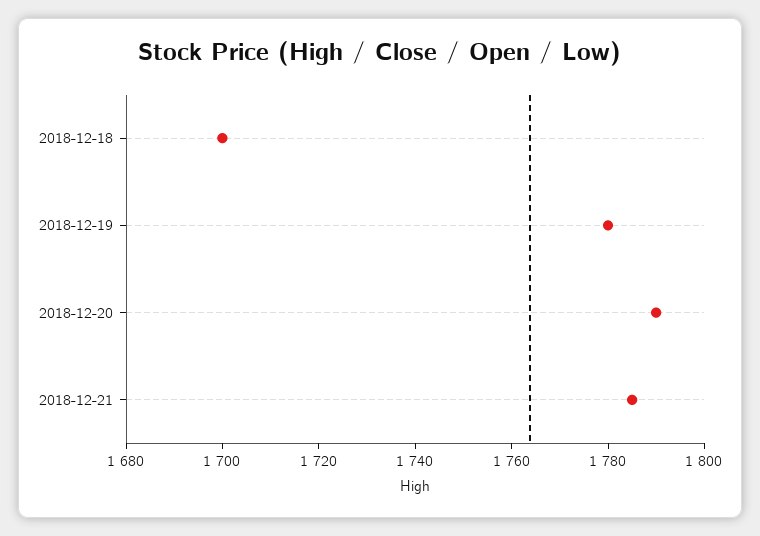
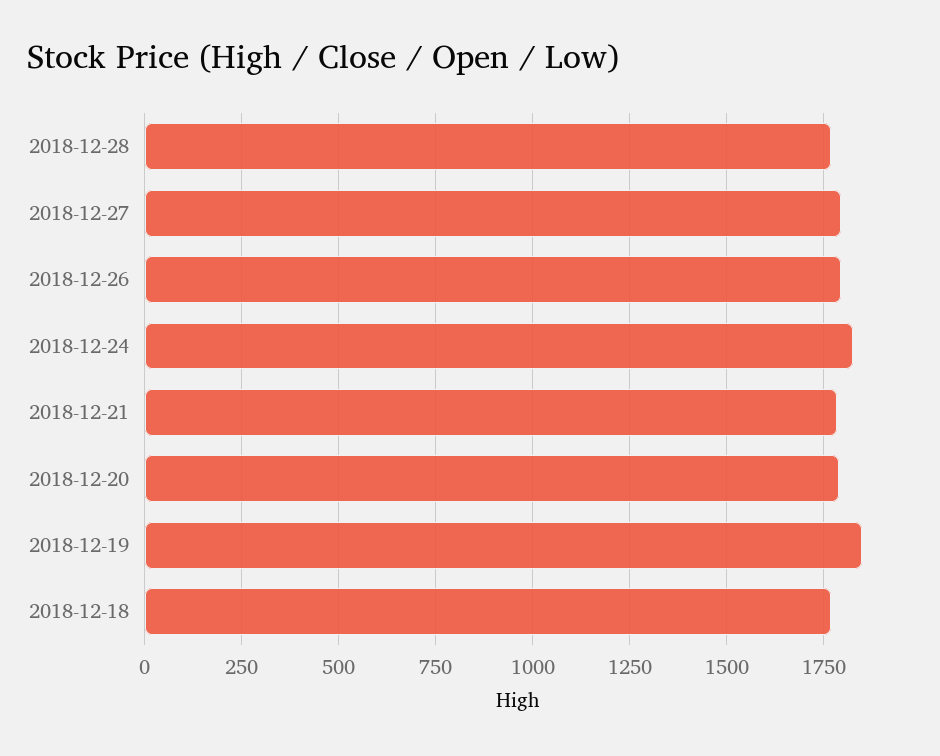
2018-12-18: 1700 -> 1775
2018-12-19: 1780 -> 1850
2018-12-28: none -> 1775
2018-12-27: none -> 1800
2018-12-26: none -> 1800
2018-12-24: none -> 1825

